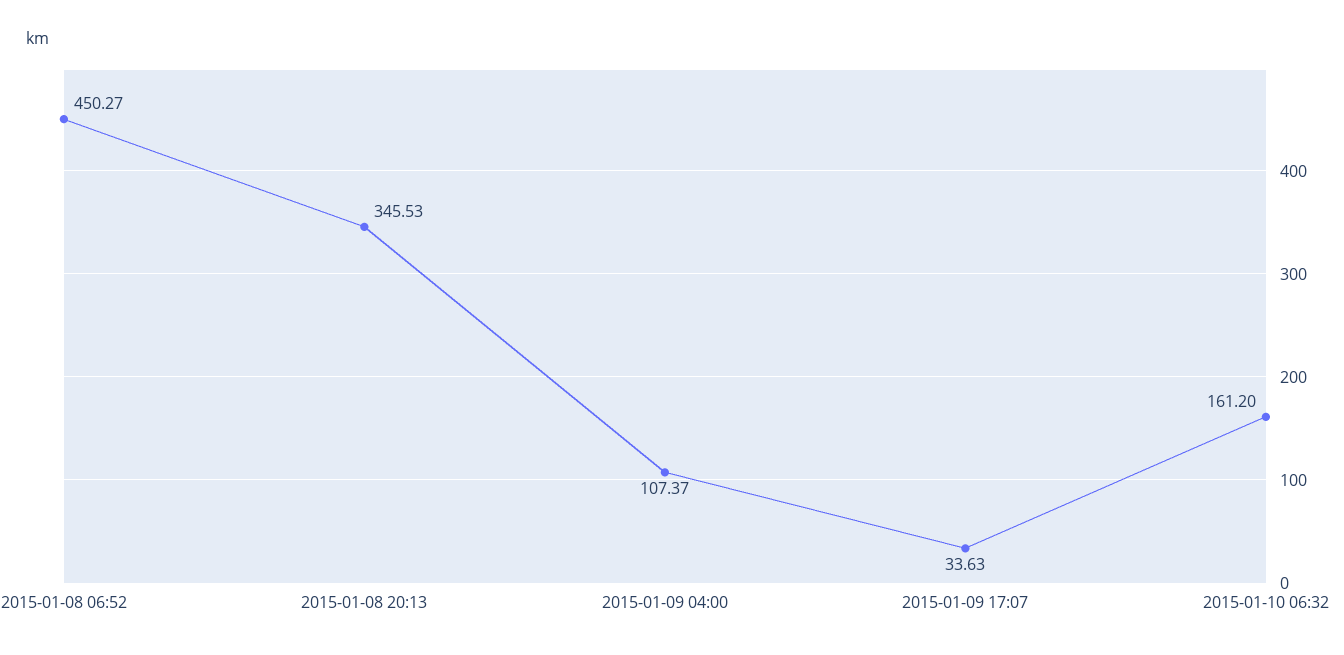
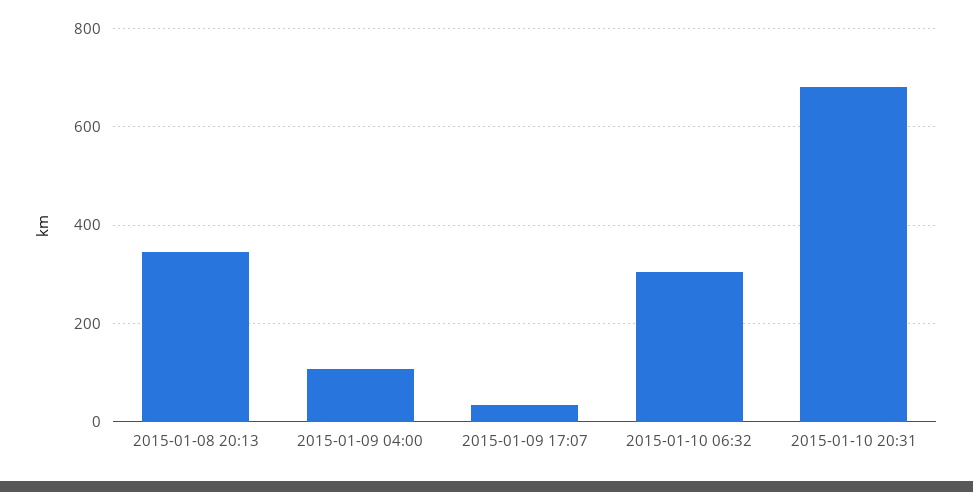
2015-01-08 06:52: 450.27 -> none
2015-01-10 06:32: 161.2 -> 300
2015-01-10 20:31: none -> 680

